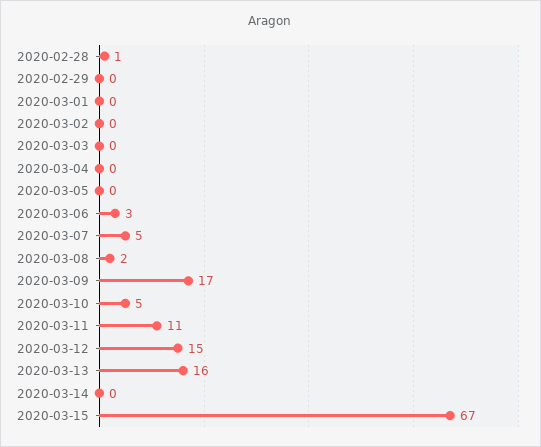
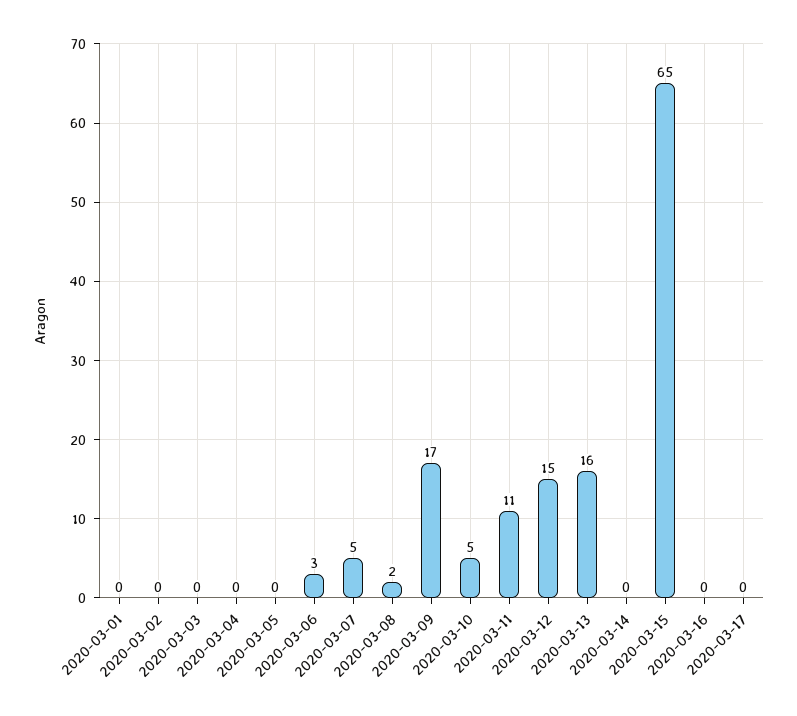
2020-02-28: 1 -> none
2020-02-29: 0 -> none
2020-03-15: 67 -> 65
2020-03-16: none -> 0
2020-03-17: none -> 0

